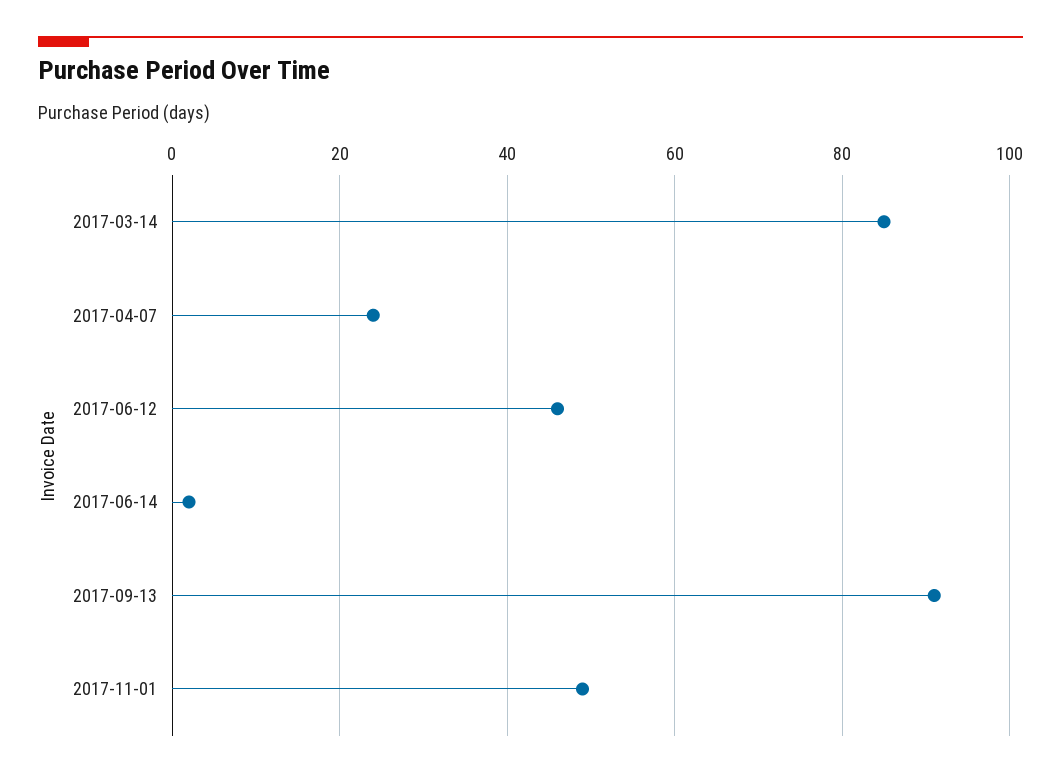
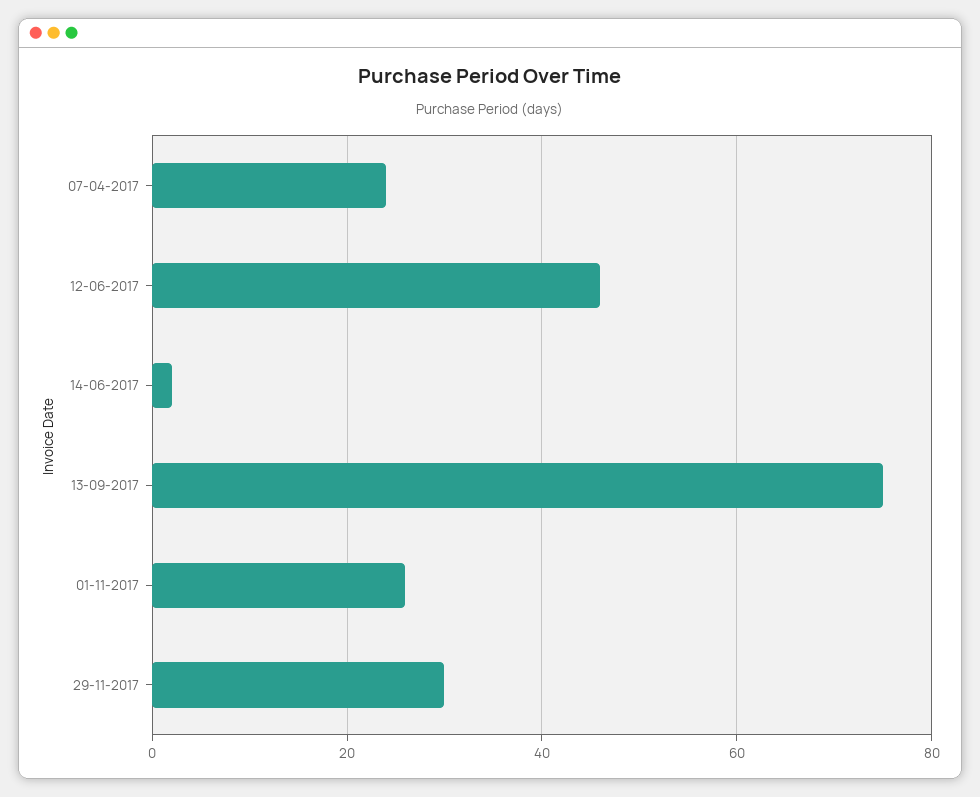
2017-03-14: 85 -> none
2017-09-13: 90 -> 75
2017-11-01: 50 -> 25
29-11-2017: none -> 30

